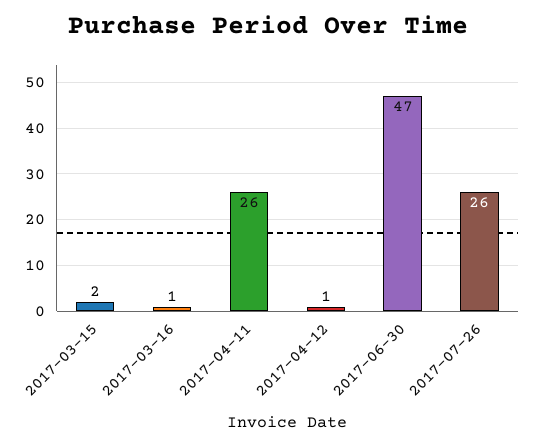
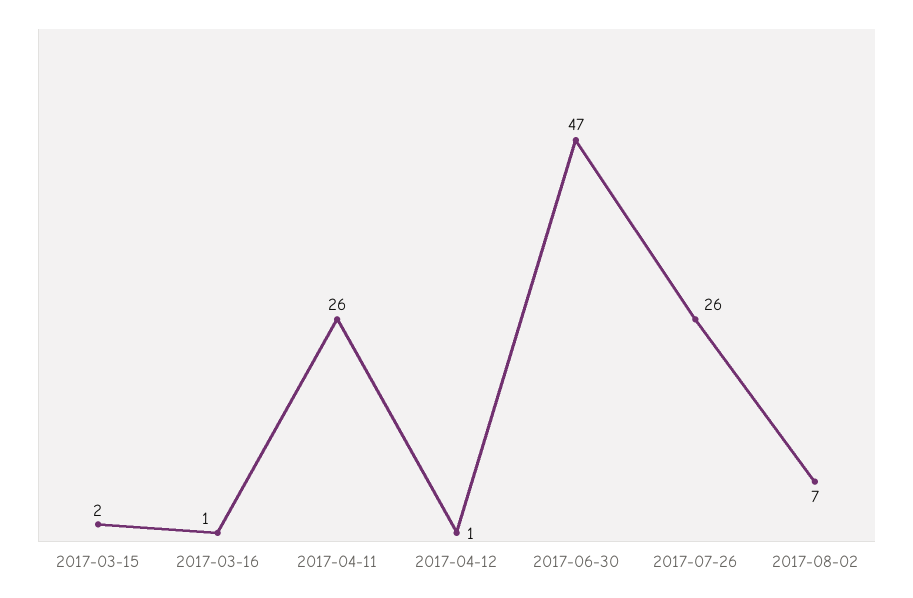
2017-08-02: none -> 7

